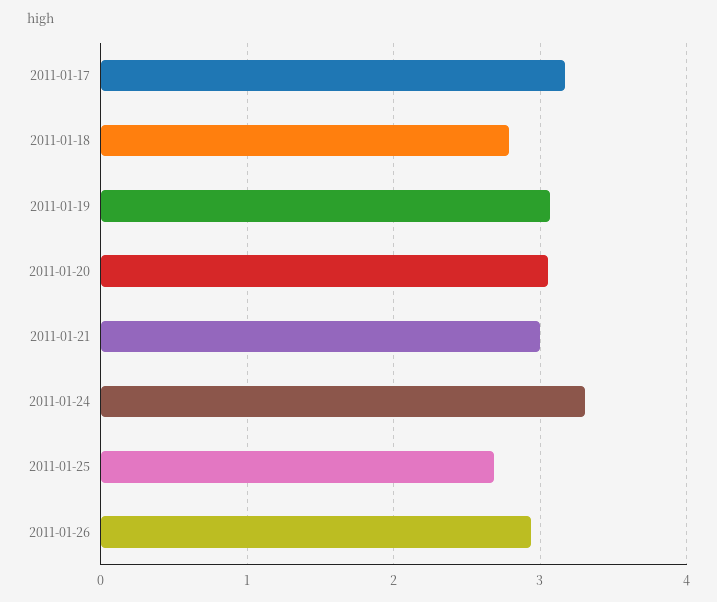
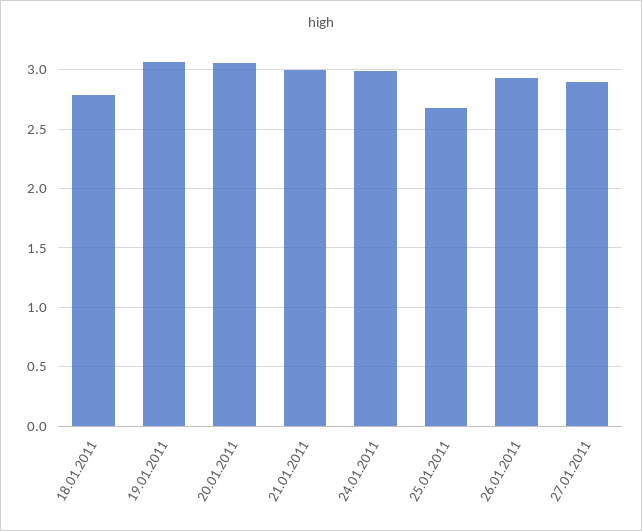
2011-01-17: 3.2 -> none
2011-01-24: 3.3 -> 3
27.01.2011: none -> 2.9

